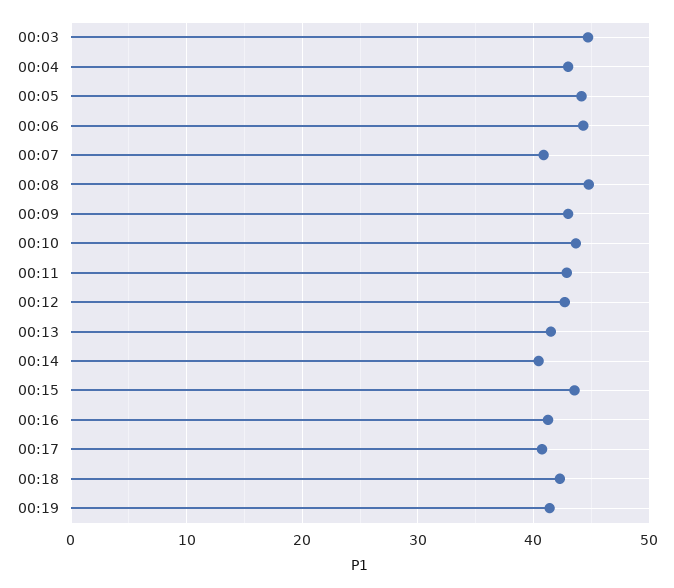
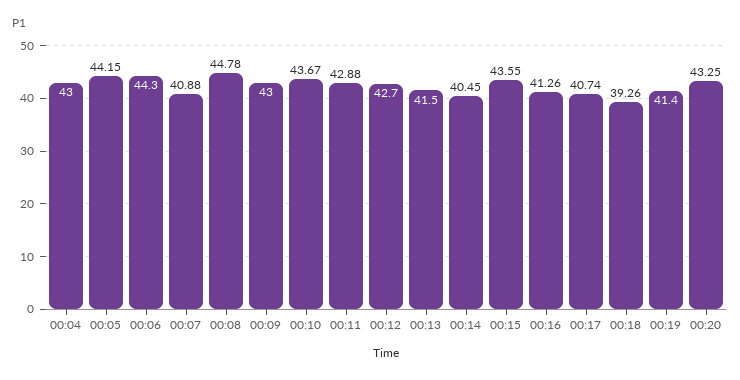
00:03: 45 -> none
00:18: 42 -> 39.26
00:20: none -> 43.25

